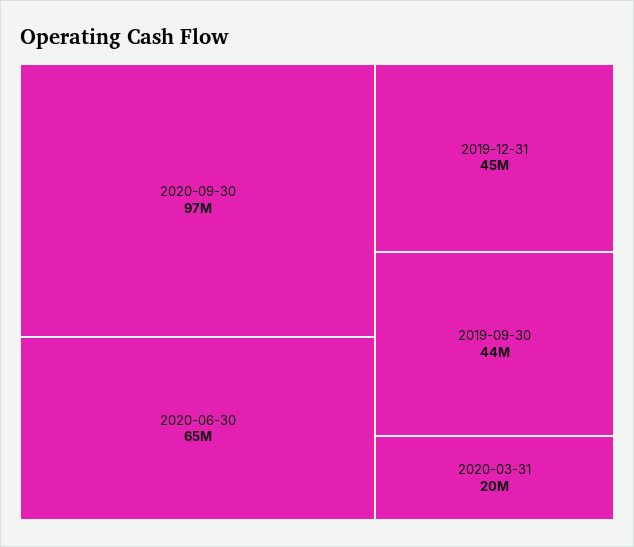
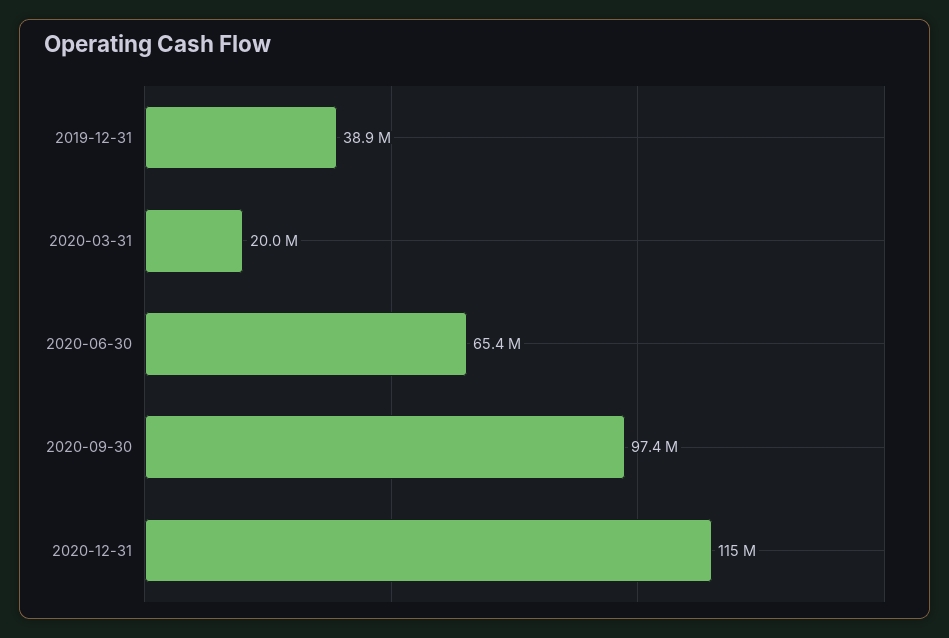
2019-12-31: 45000000 -> 38900000
2019-09-30: 44000000 -> none
2020-12-31: none -> 115000000

